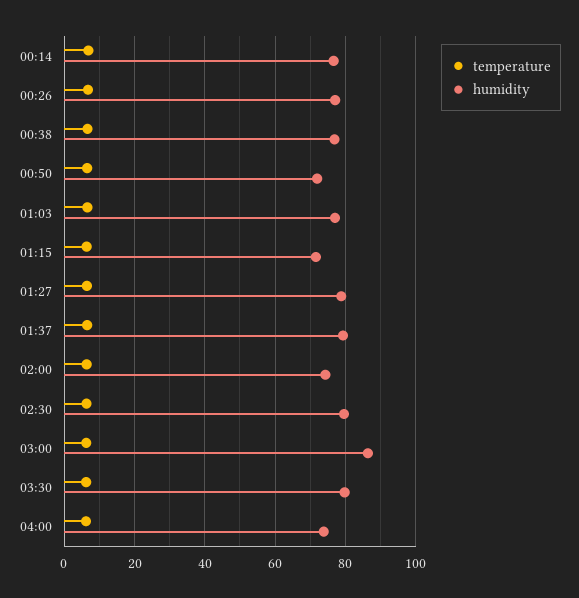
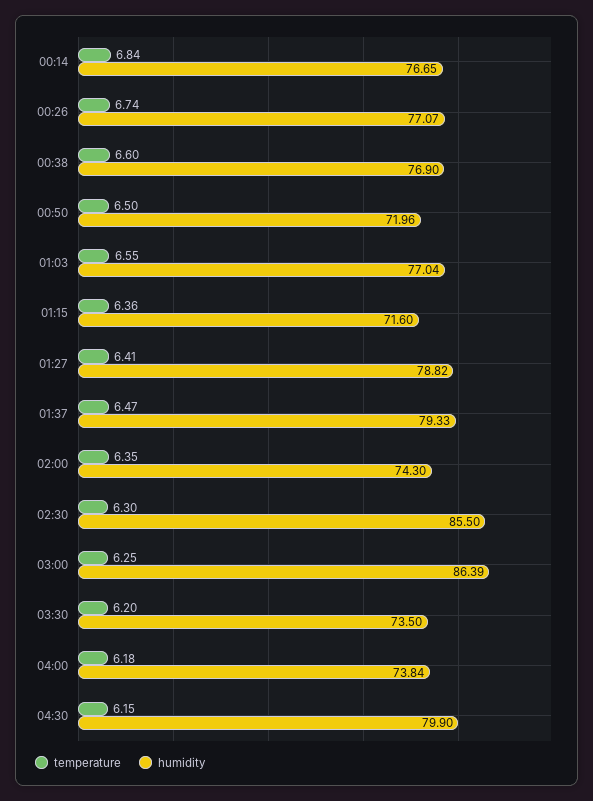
humidity, 02:30: 80 -> 85.5
humidity, 03:30: 80 -> 73.5
temperature, 04:30: none -> 6.15
humidity, 04:30: none -> 79.9

